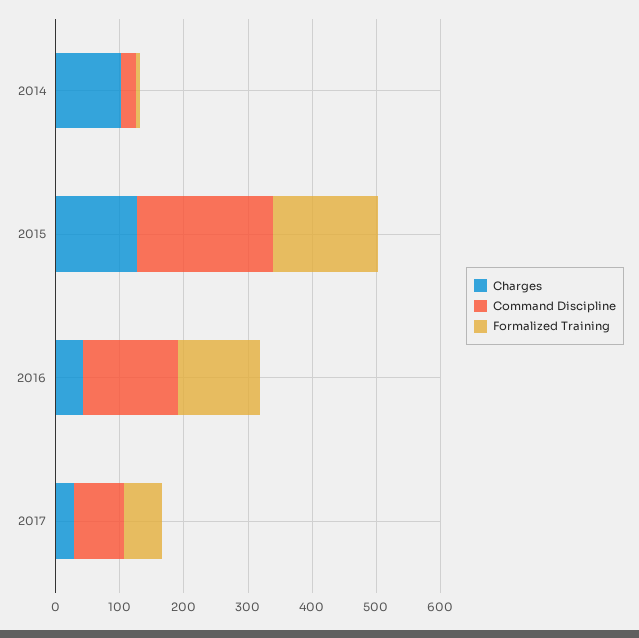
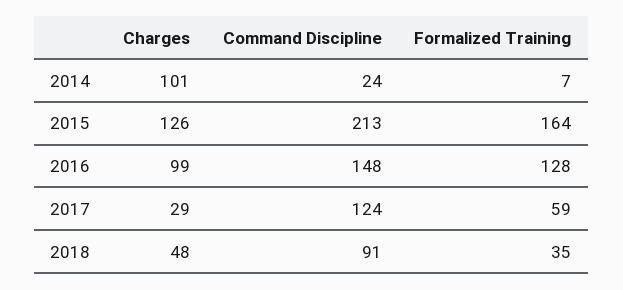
Charges, 2016: 40 -> 99
Command Discipline, 2017: 80 -> 124
Charges, 2018: none -> 48
Command Discipline, 2018: none -> 91
Formalized Training, 2018: none -> 35

